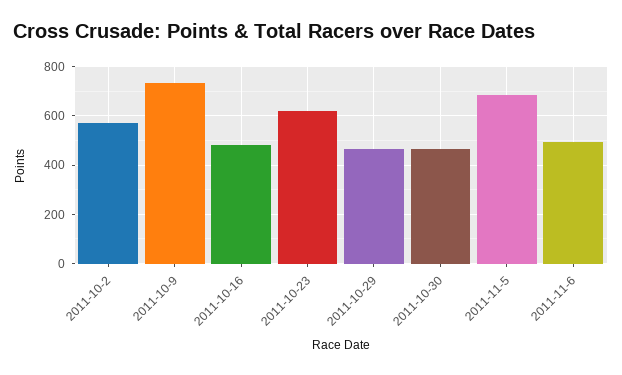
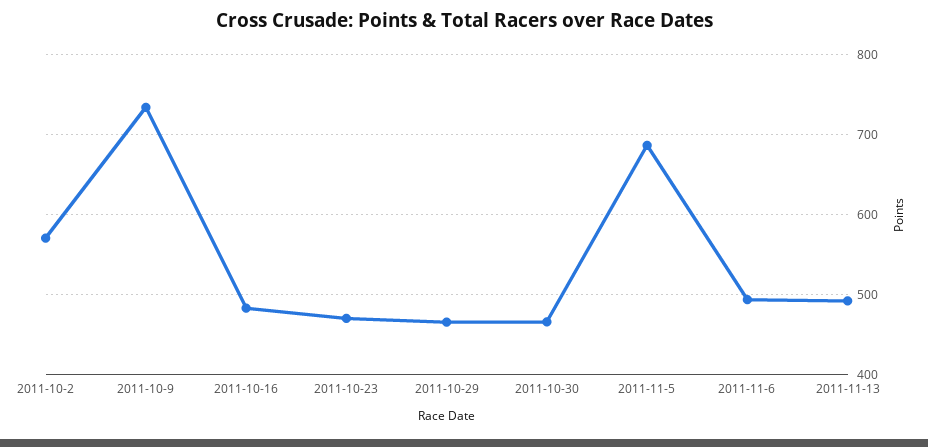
2011-10-23: 625 -> 470
2011-11-13: none -> 490

